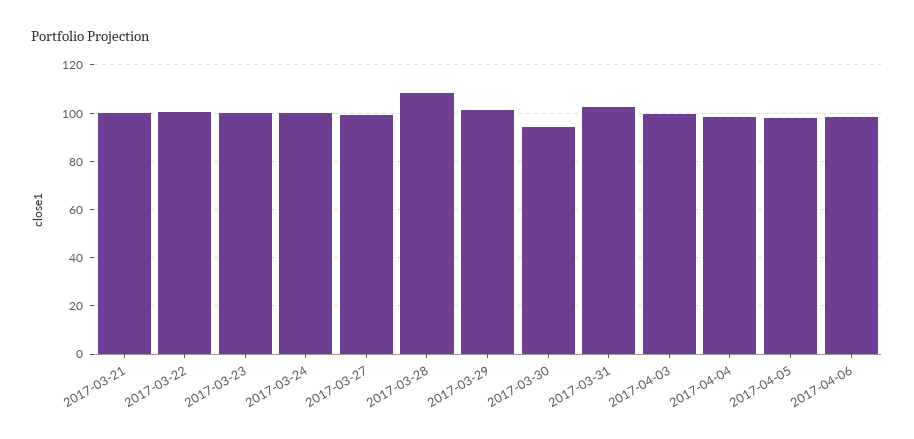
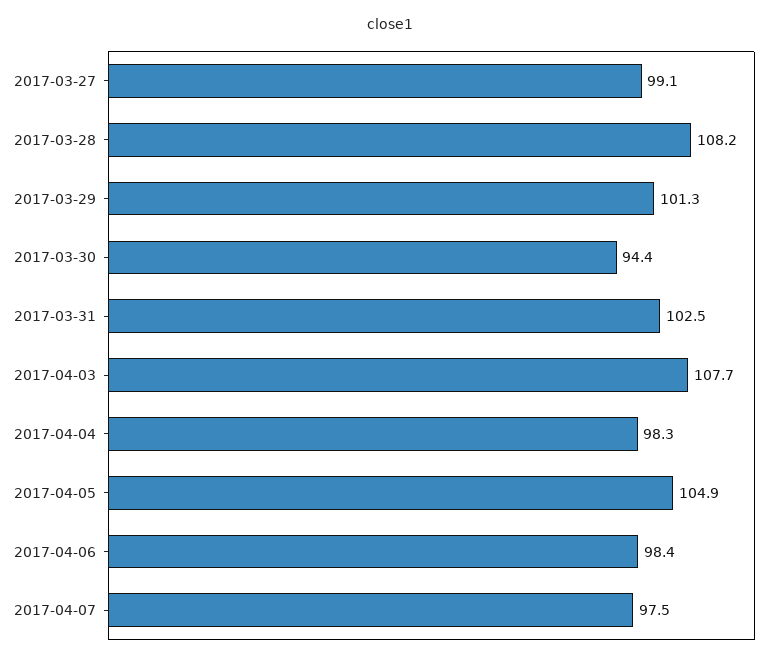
2017-03-21: 100 -> none
2017-03-22: 100 -> none
2017-03-23: 100 -> none
2017-03-24: 100 -> none
2017-04-03: 100 -> 107.7
2017-04-05: 97.5 -> 104.9
2017-04-07: none -> 97.5

